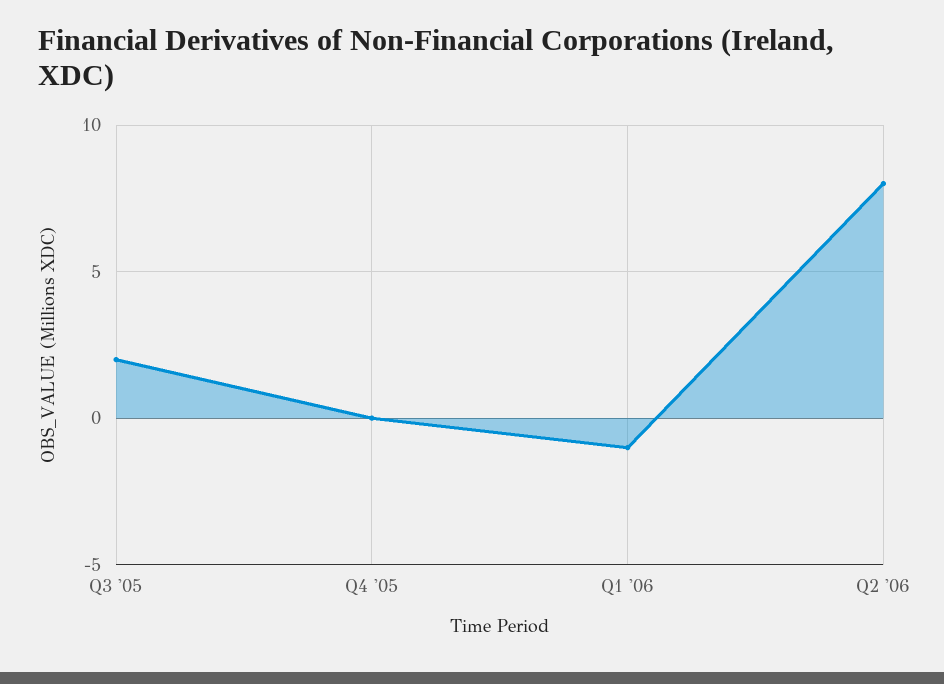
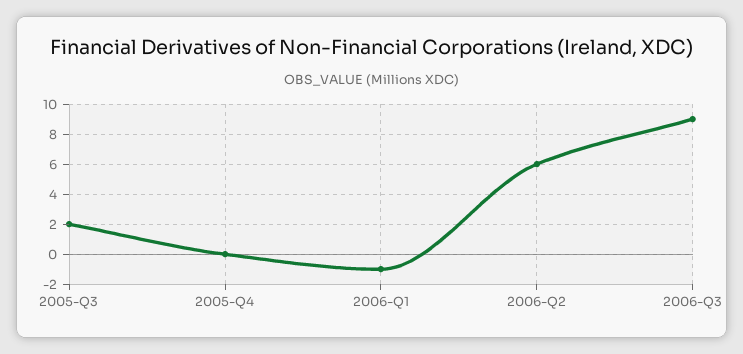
Q2 '06: 8 -> 6
2006-Q3: none -> 9

